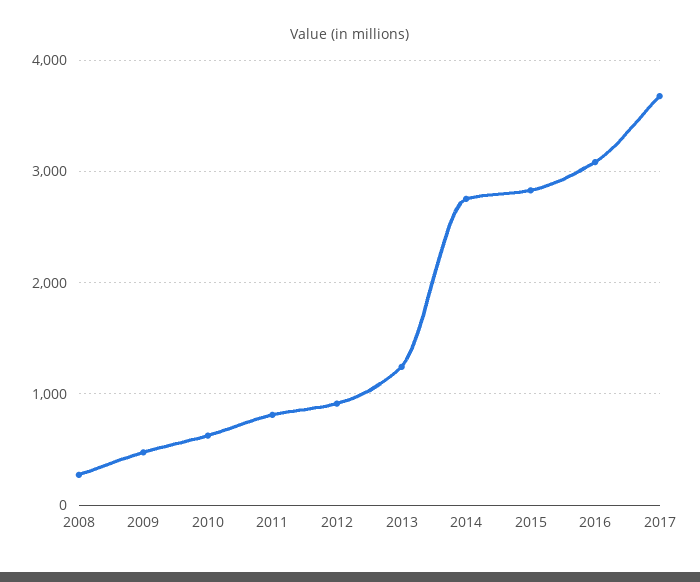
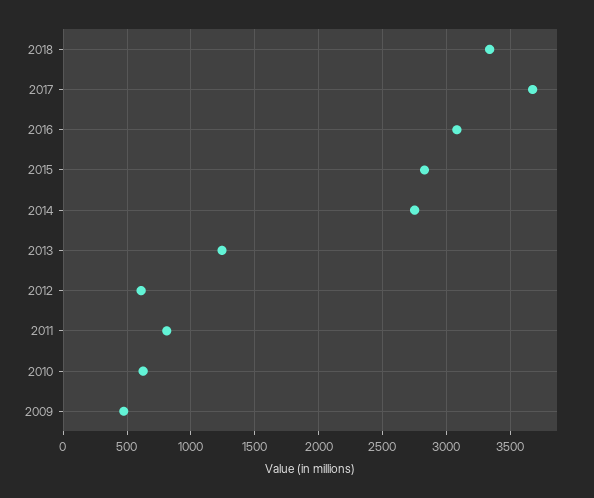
2008: 300 -> none
2012: 900 -> 600
2018: none -> 3350

